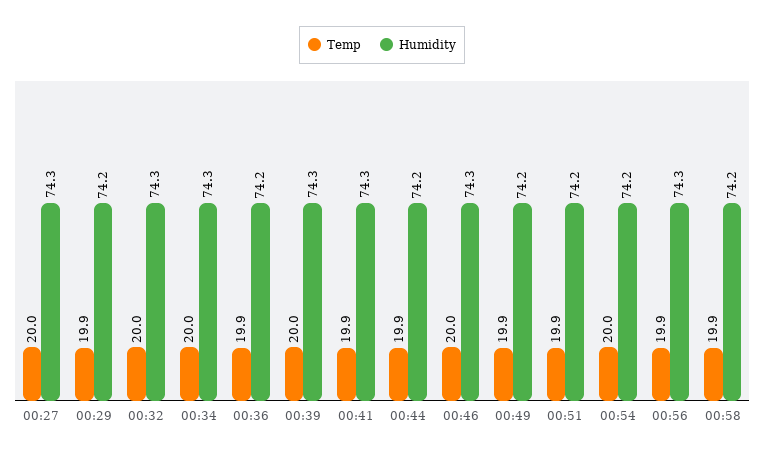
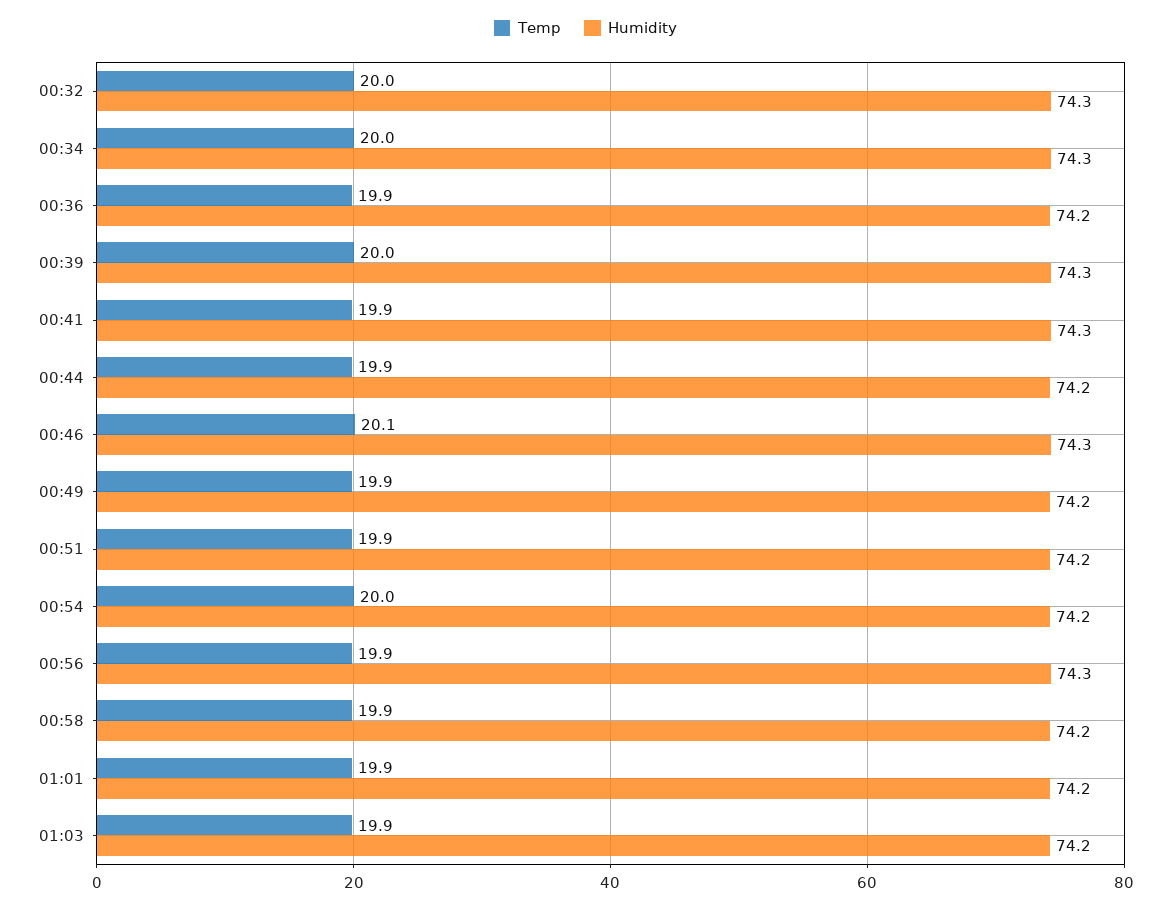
Temp, 00:27: 20 -> none
Humidity, 00:27: 74.3 -> none
Temp, 00:29: 19.9 -> none
Humidity, 00:29: 74.2 -> none
Temp, 00:46: 20 -> 20.1
Temp, 01:01: none -> 19.9
Humidity, 01:01: none -> 74.2
Temp, 01:03: none -> 19.9
Humidity, 01:03: none -> 74.2

